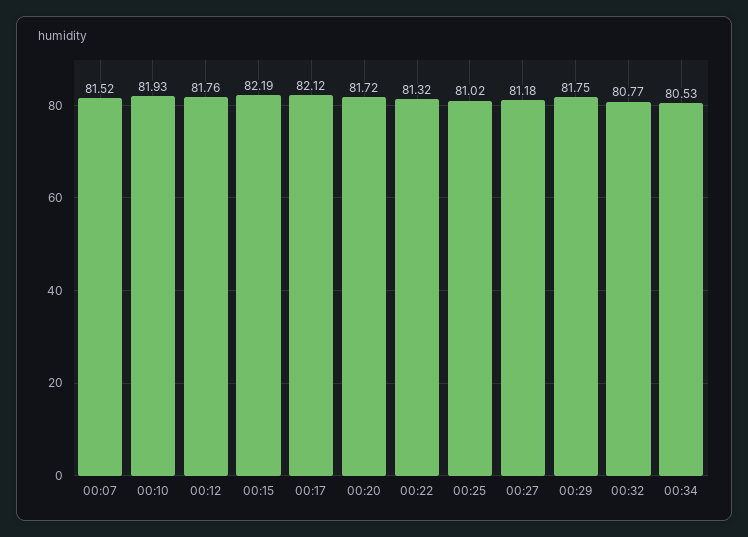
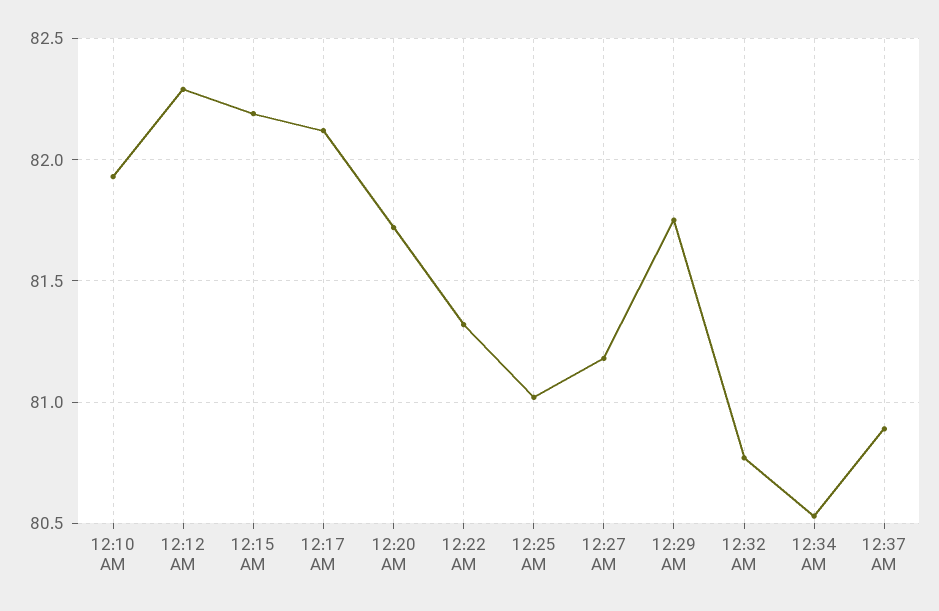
00:07: 81.52 -> none
00:12: 81.76 -> 82.3
12:37 AM: none -> 80.9

